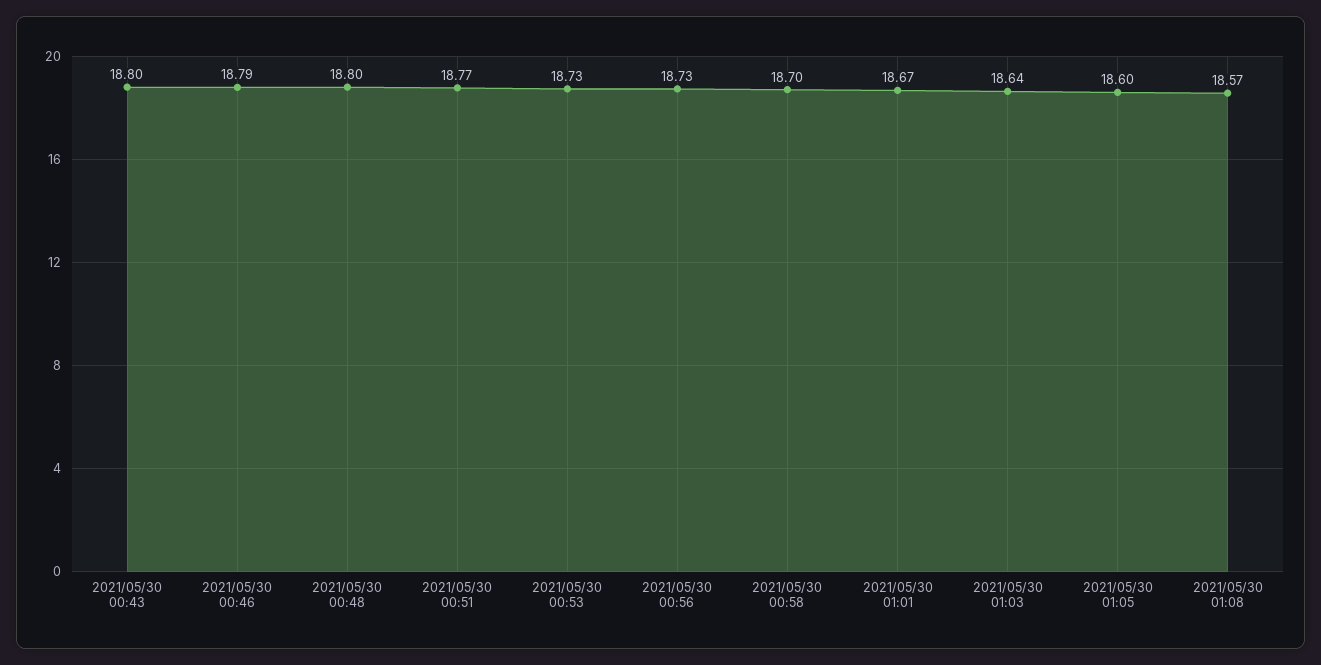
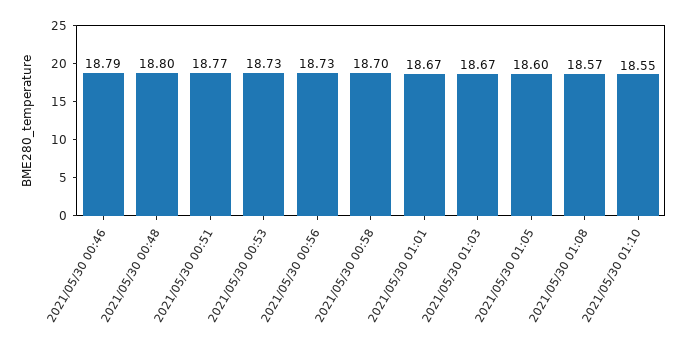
2021/05/30 00:43: 18.8 -> none
2021/05/30 01:03: 18.64 -> 18.67
2021/05/30 01:10: none -> 18.55

